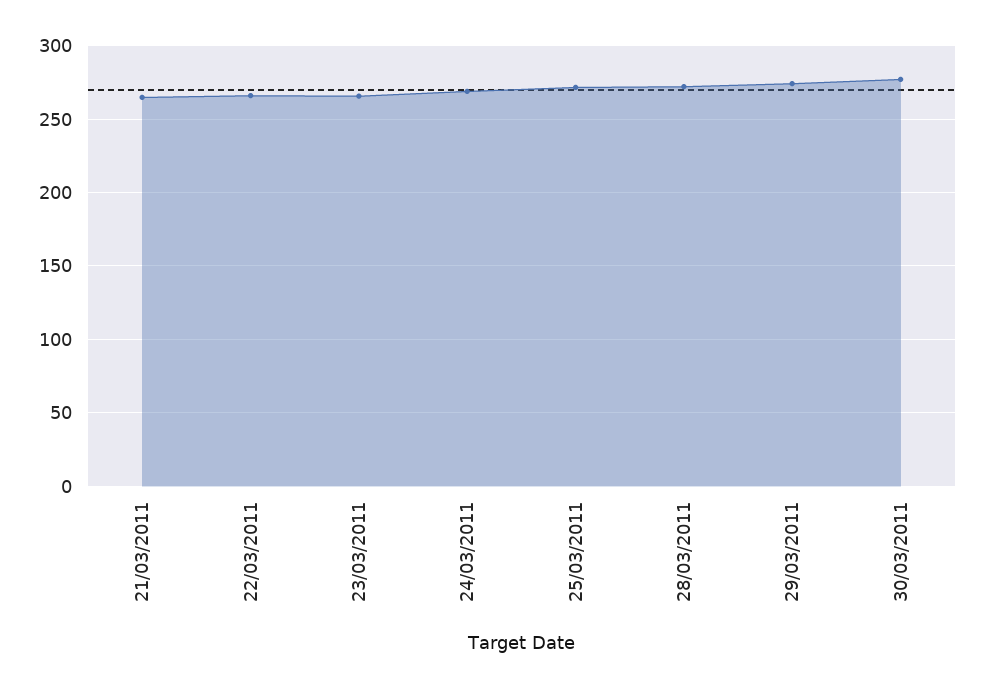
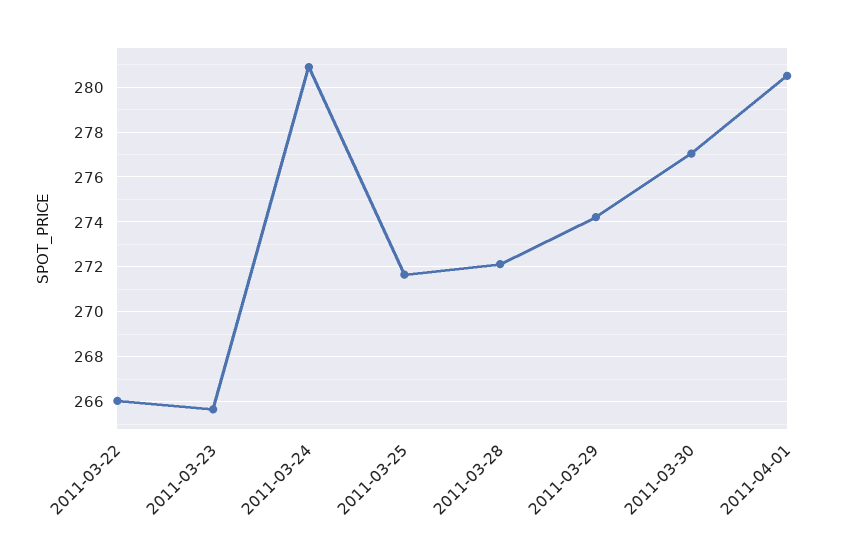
21/03/2011: 265 -> none
24/03/2011: 270 -> 281
2011-04-01: none -> 280.5

